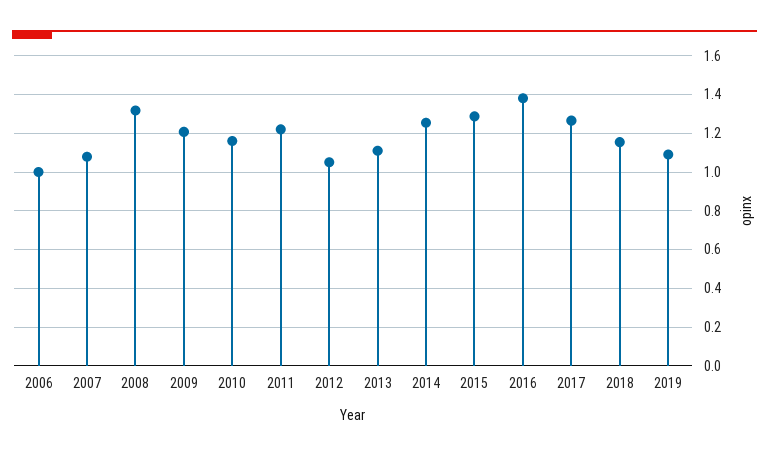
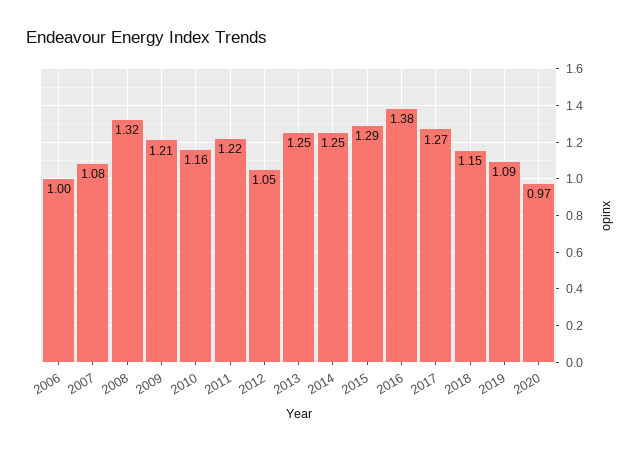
2013: 1.1 -> 1.25
2020: none -> 0.97

